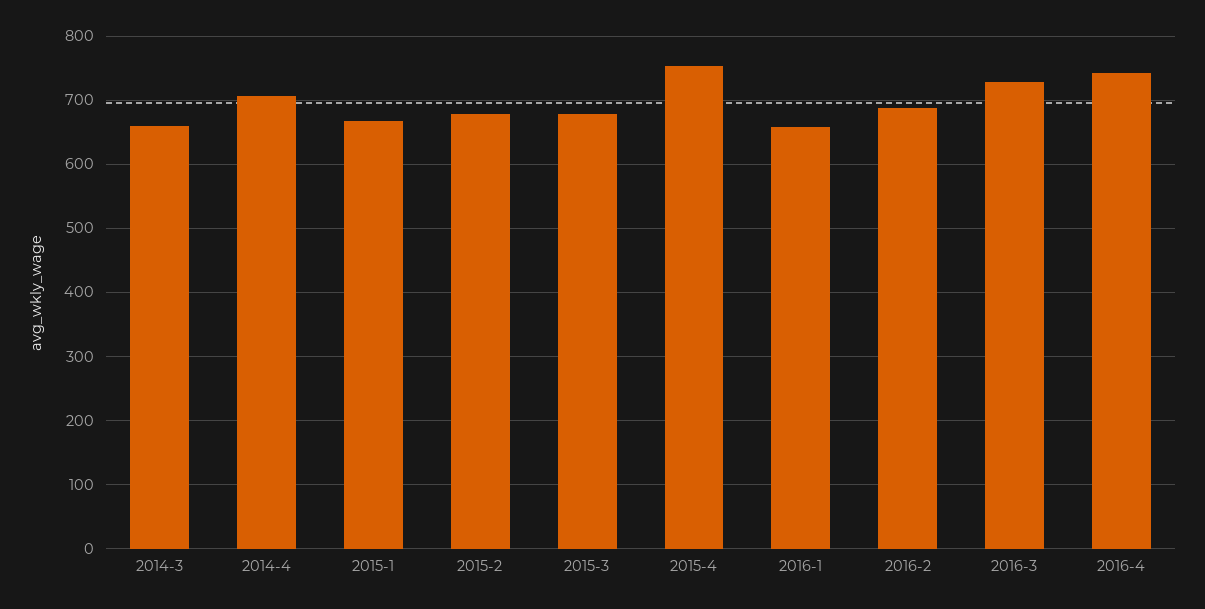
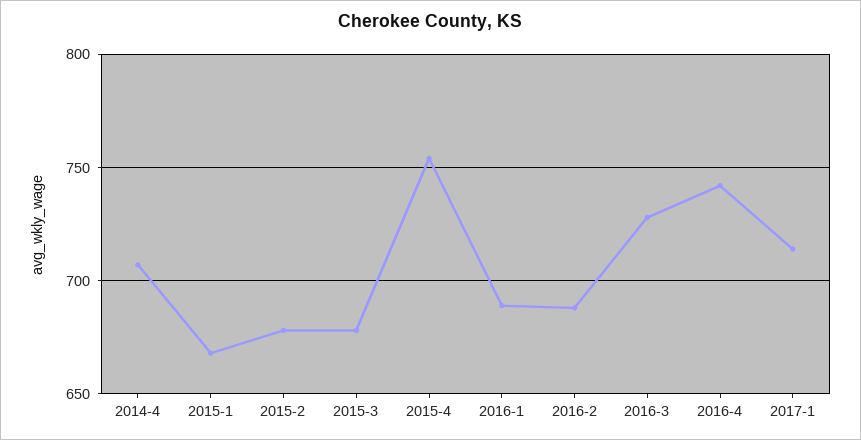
2014-3: 660 -> none
2016-1: 660 -> 690
2017-1: none -> 715

